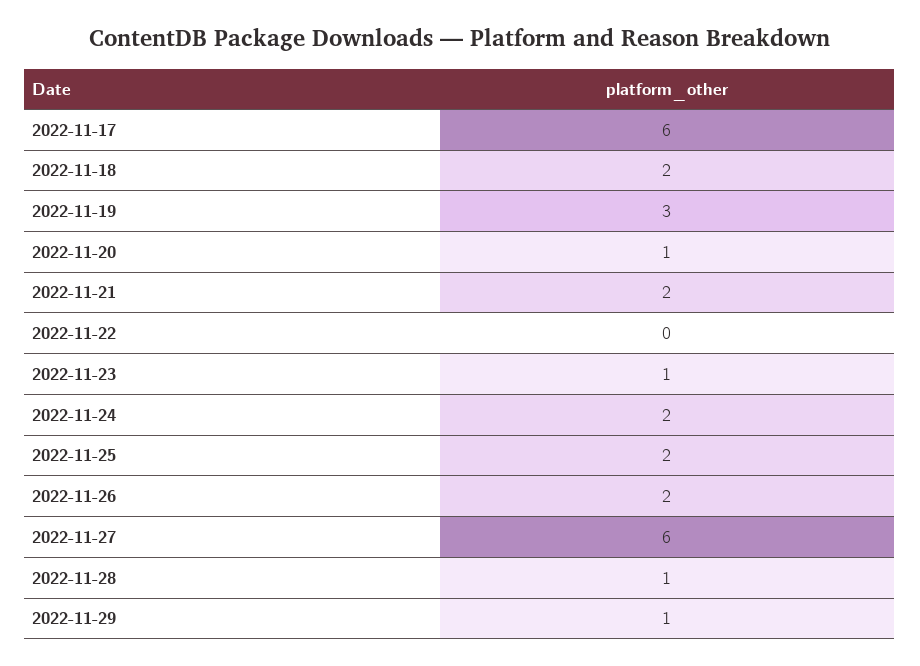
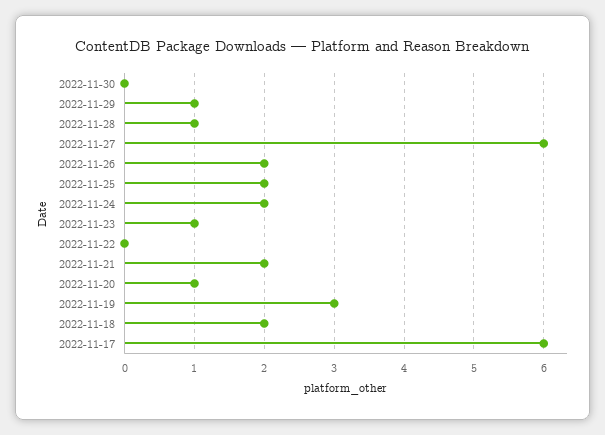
2022-11-30: none -> 0

